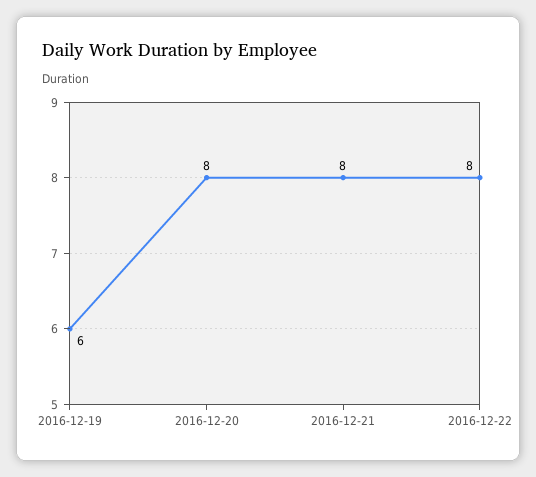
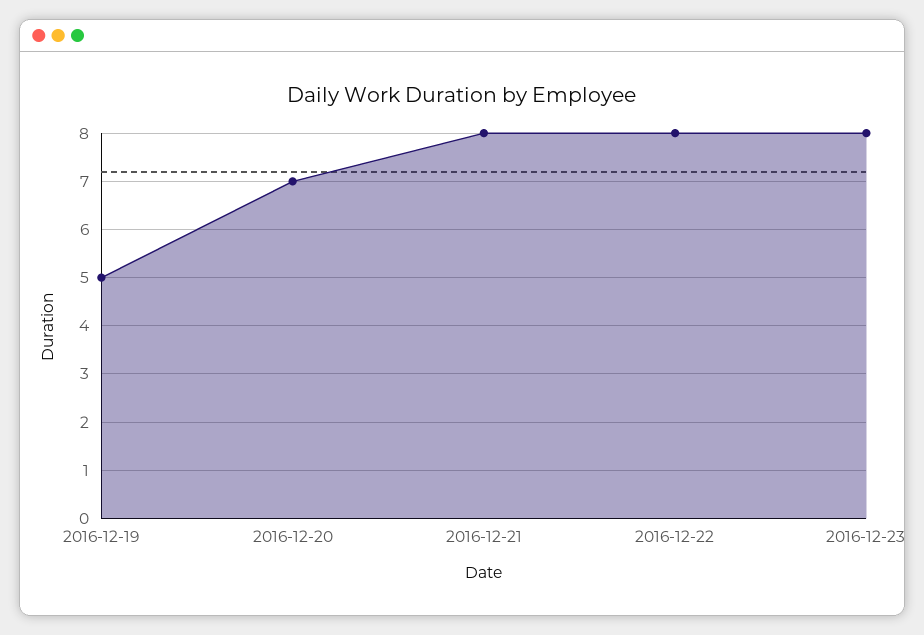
2016-12-19: 6 -> 5
2016-12-20: 8 -> 7
2016-12-23: none -> 8

